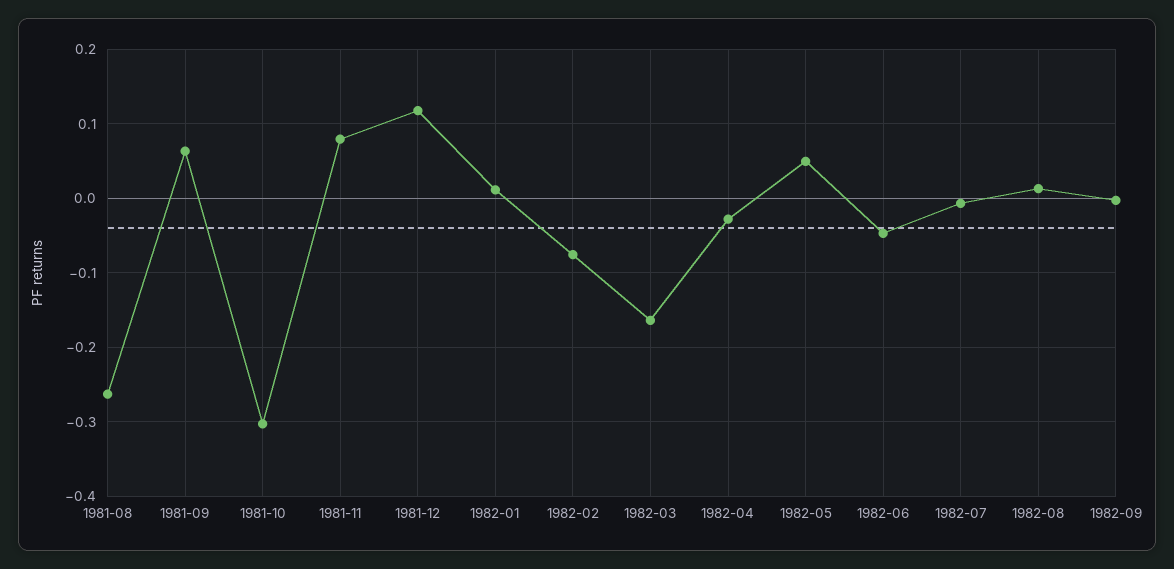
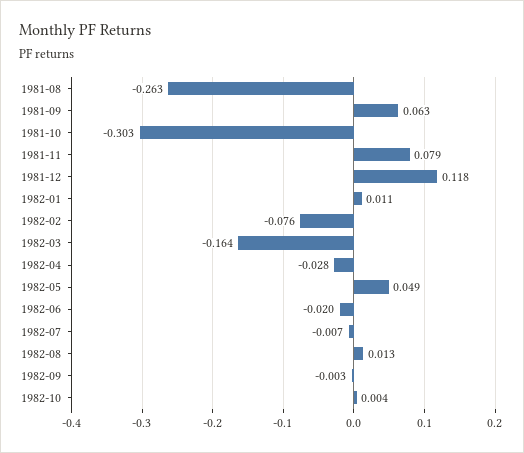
1982-06: -0.05 -> -0.02
1982-10: none -> 0.004

